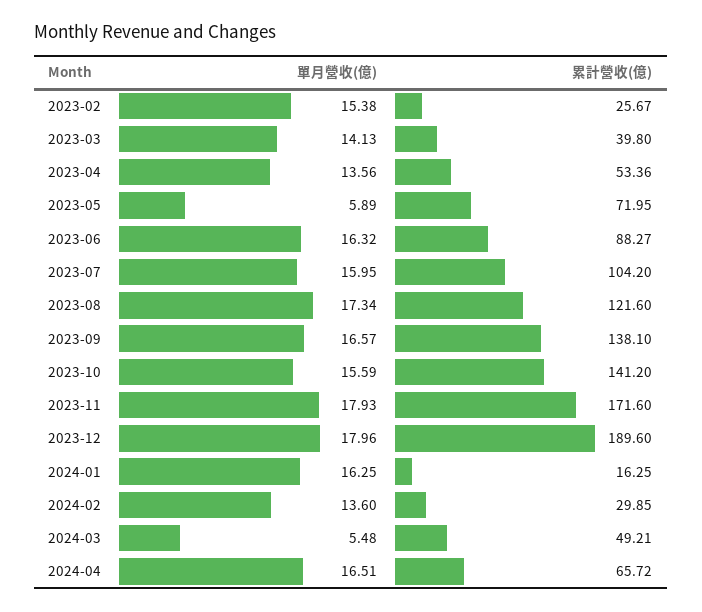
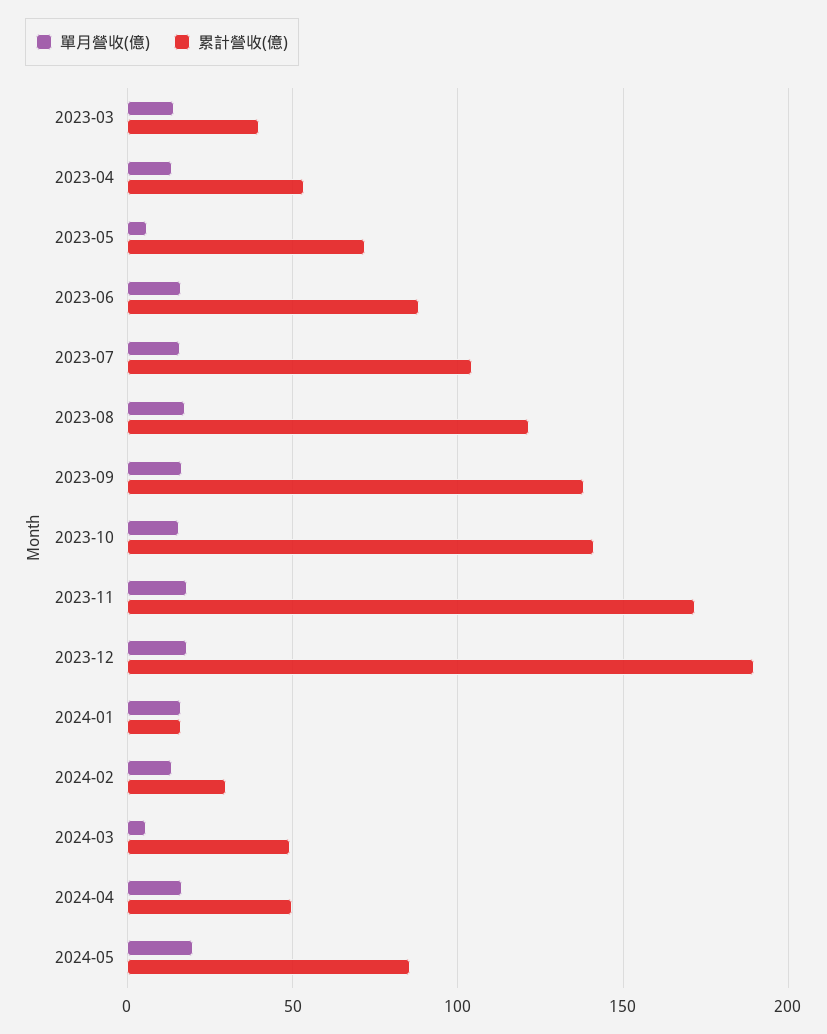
單月營收(億), 2023-02: 15.38 -> none
累計營收(億), 2023-02: 25.67 -> none
累計營收(億), 2024-04: 65.72 -> 50
單月營收(億), 2024-05: none -> 20
累計營收(億), 2024-05: none -> 85

